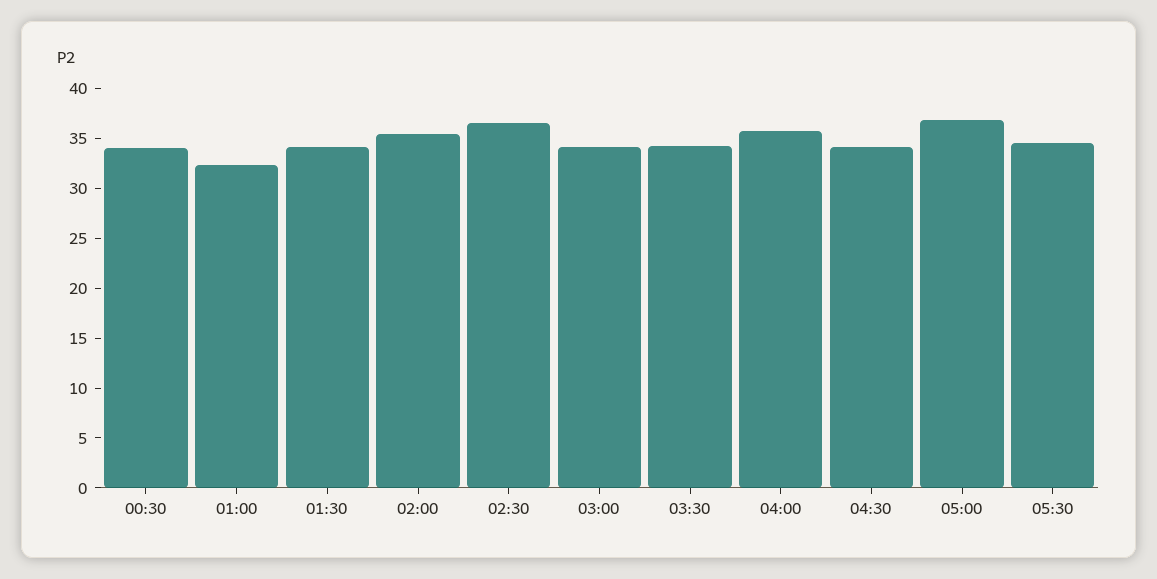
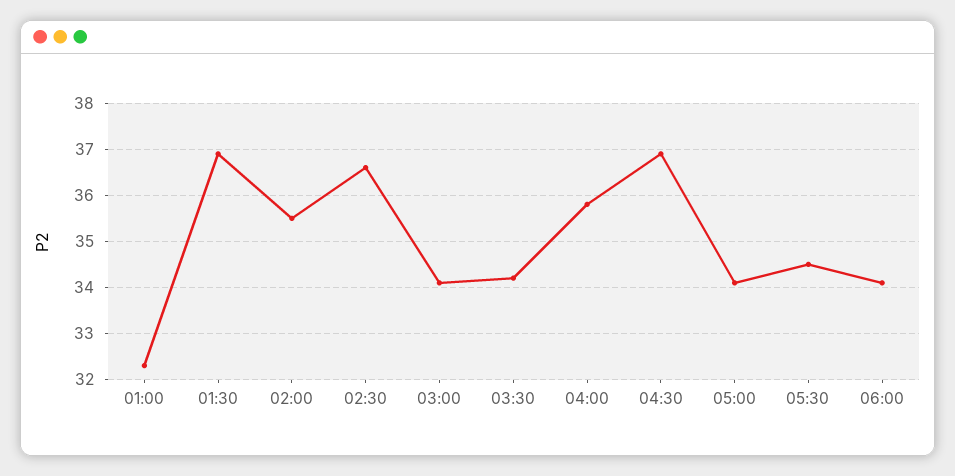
00:30: 34 -> none
01:30: 34 -> 37
04:30: 34 -> 37
05:00: 37 -> 34
06:00: none -> 34

